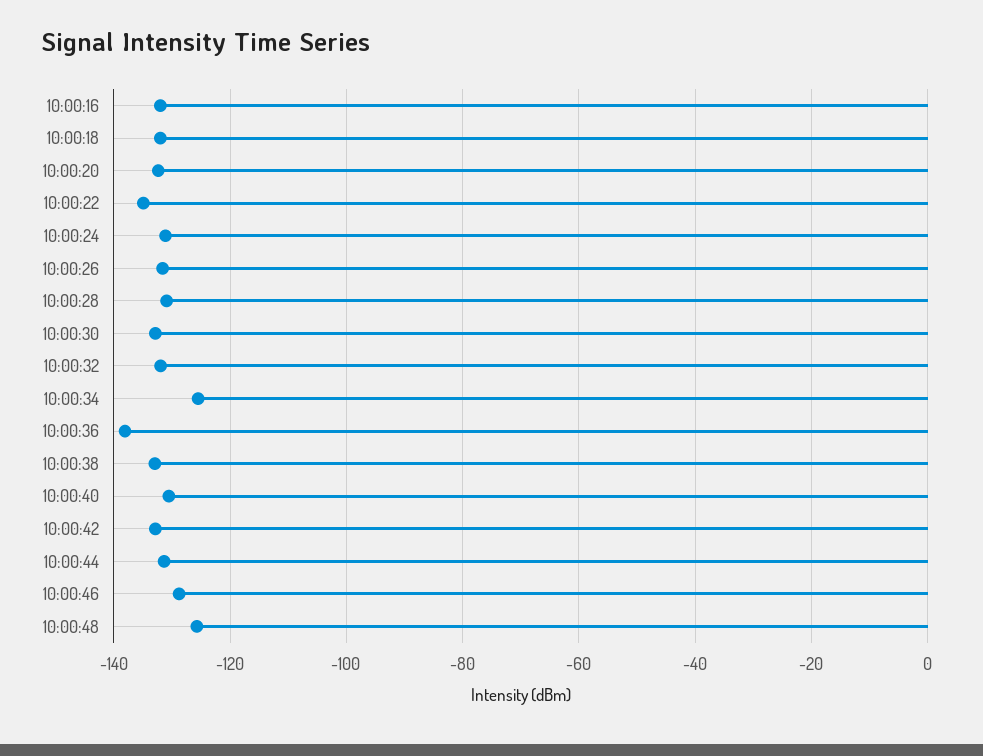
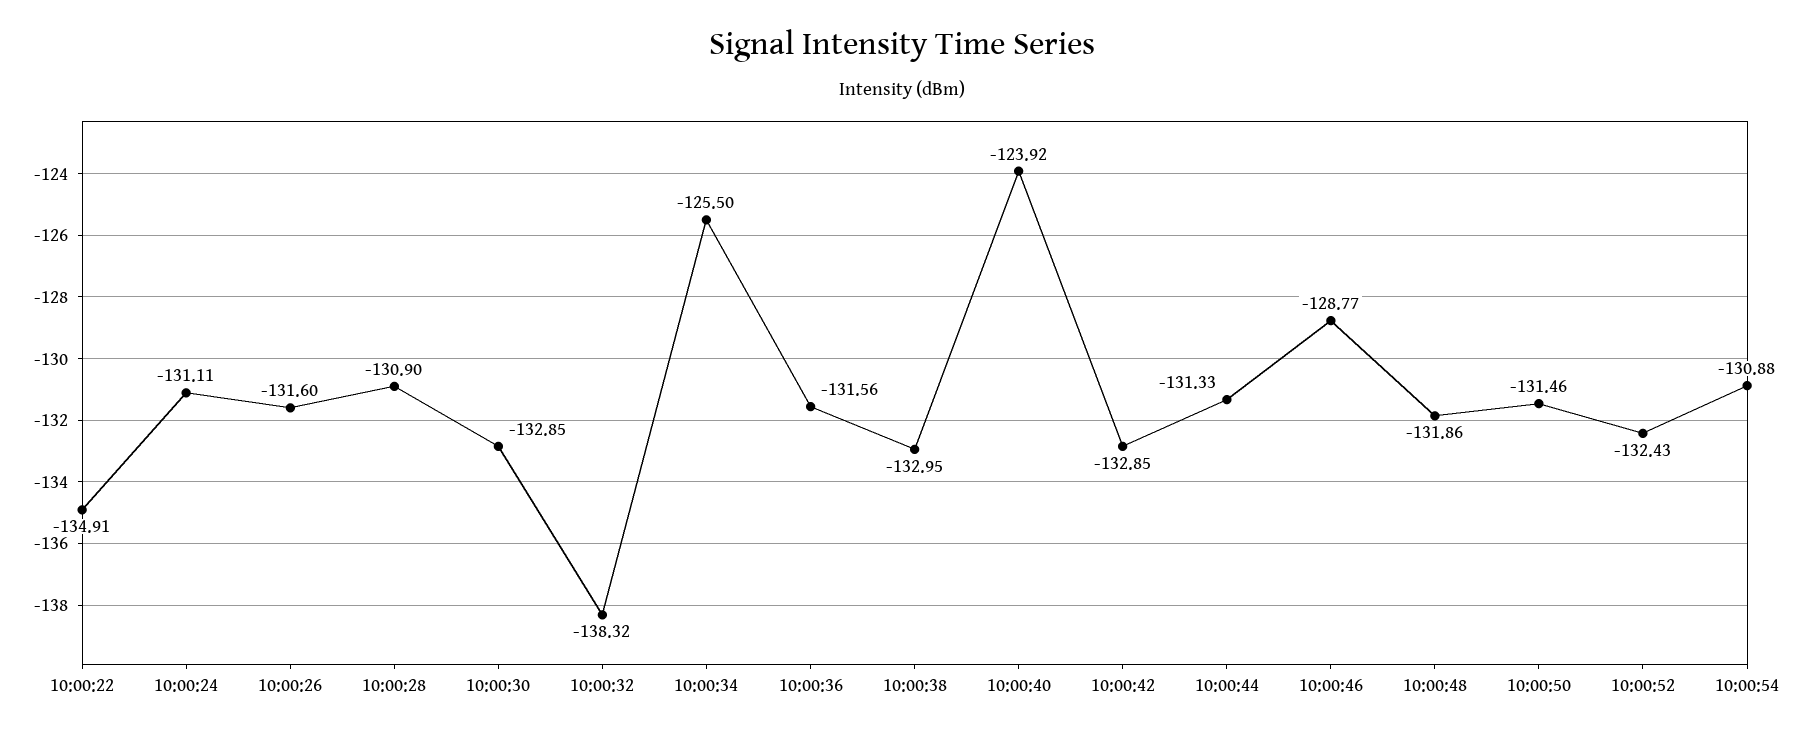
10:00:16: -132 -> none
10:00:18: -132 -> none
10:00:20: -132 -> none
10:00:32: -132 -> -138.32
10:00:36: -138 -> -131.56
10:00:40: -130 -> -123.92
10:00:48: -126 -> -131.86
10:00:50: none -> -131.46
10:00:52: none -> -132.43
10:00:54: none -> -130.88

